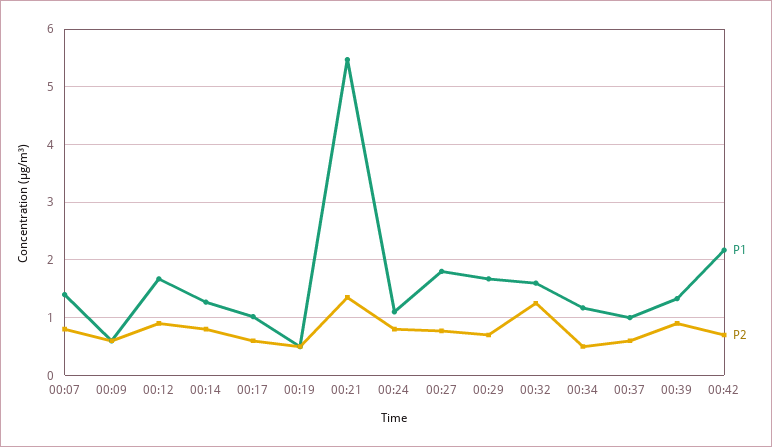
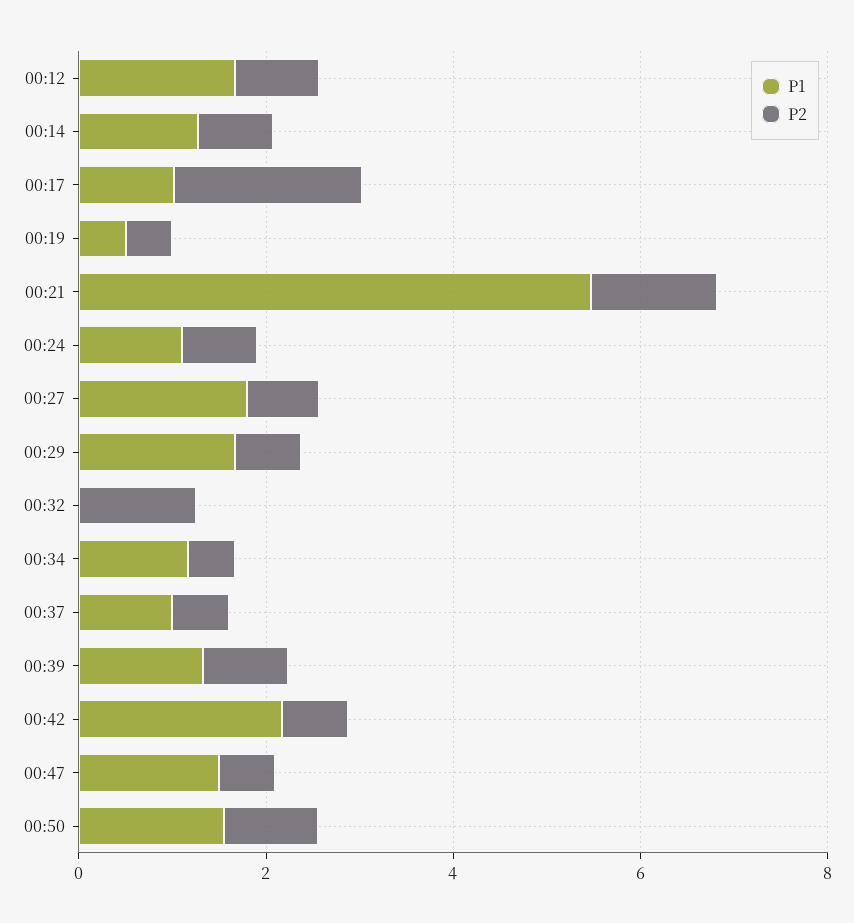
P1, 00:07: 1.4 -> none
P2, 00:07: 0.8 -> none
P1, 00:09: 0.6 -> none
P2, 00:09: 0.6 -> none
P2, 00:17: 0.6 -> 2
P1, 00:32: 1.6 -> 0
P1, 00:47: none -> 1.5
P2, 00:47: none -> 0.5
P1, 00:50: none -> 1.5
P2, 00:50: none -> 1

